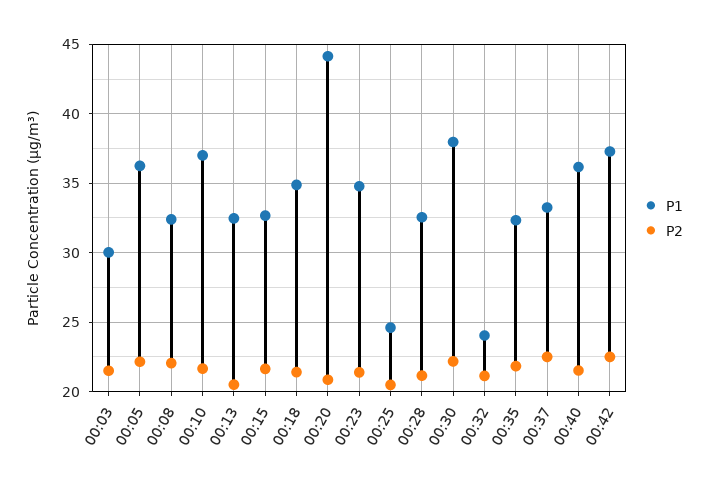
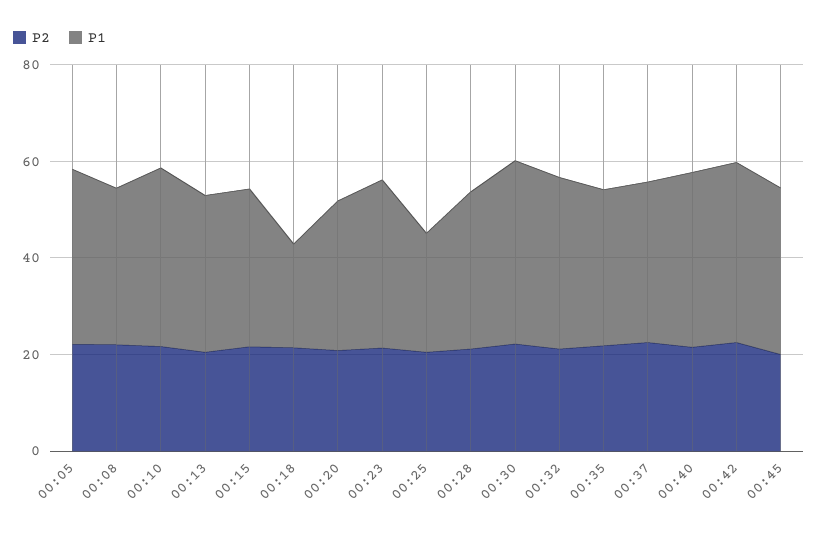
P1, 00:03: 30 -> none
P2, 00:03: 21.5 -> none
P1, 00:18: 35 -> 20
P1, 00:20: 44 -> 30
P1, 00:32: 24 -> 35
P2, 00:45: none -> 20
P1, 00:45: none -> 35

